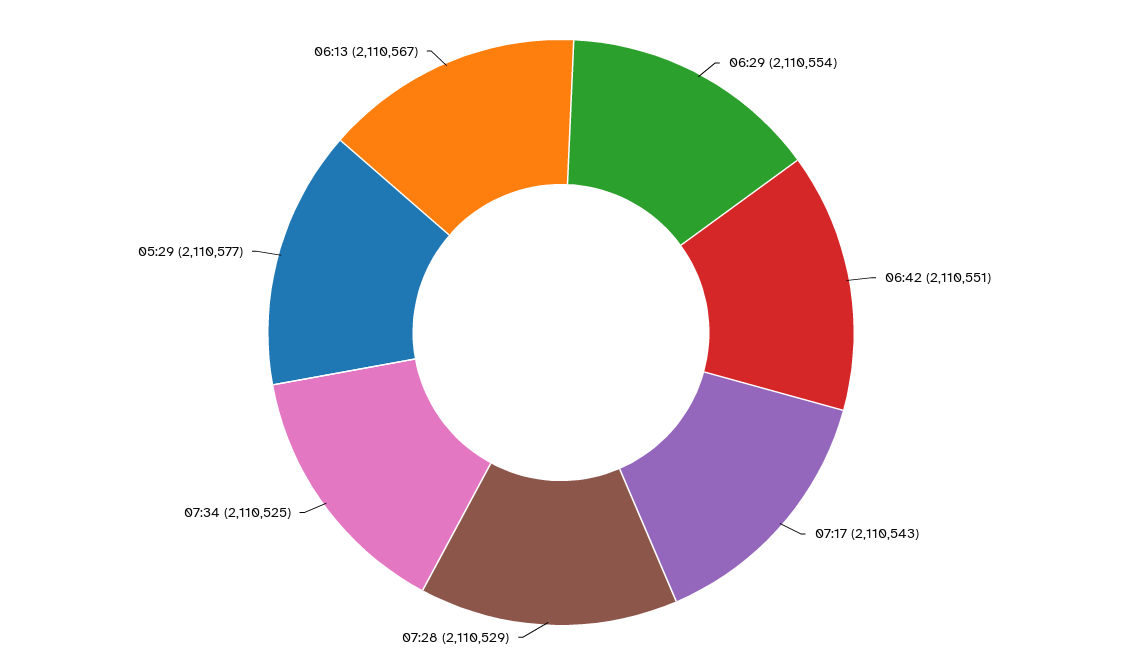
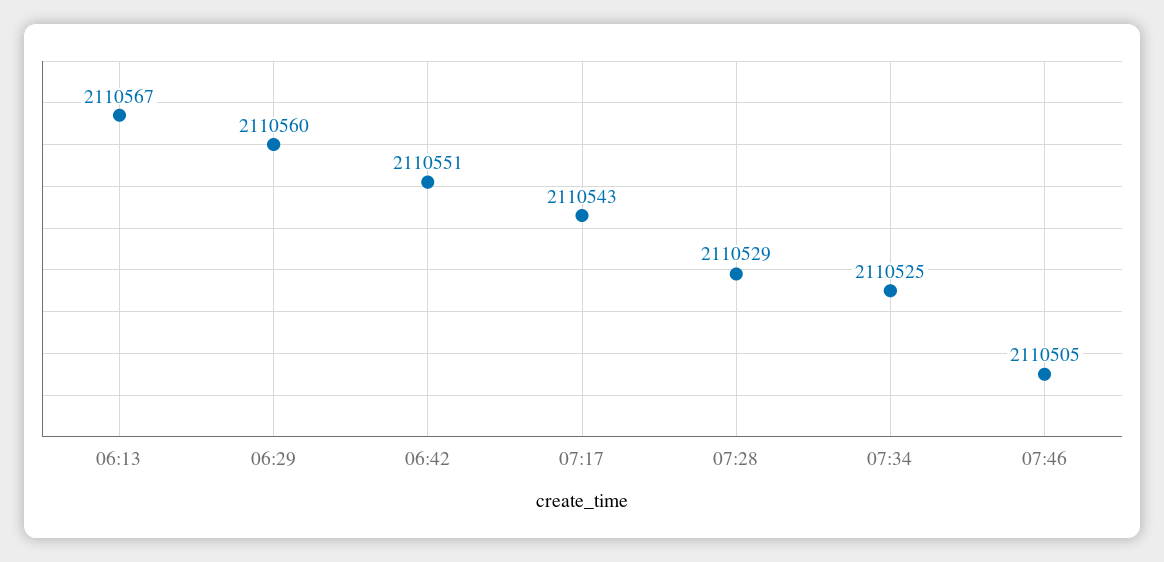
06:29: 2110554 -> 2110560
05:29: 2110577 -> none
07:46: none -> 2110505

